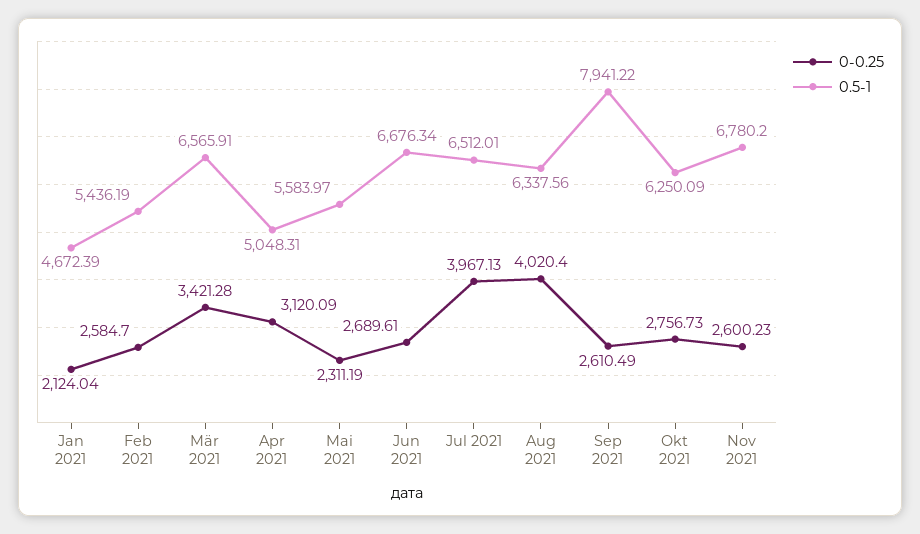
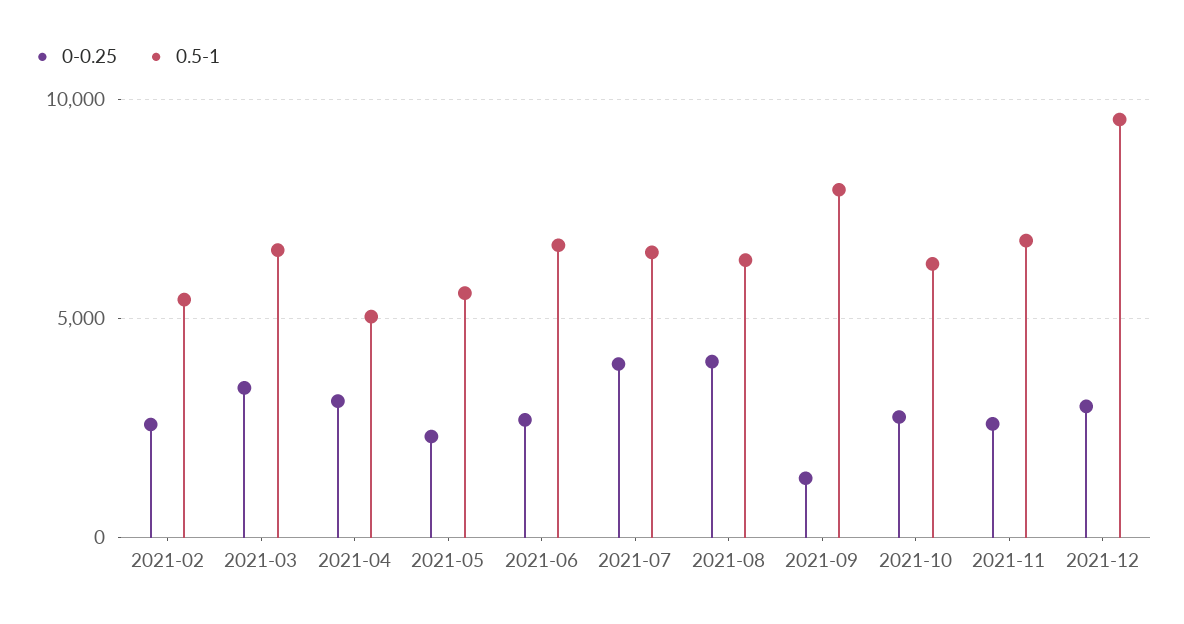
0-0.25, Jan 2021: 2124.04 -> none
0.5-1, Jan 2021: 4672.39 -> none
0-0.25, Sep 2021: 2610.49 -> 1500
0-0.25, 2021-12: none -> 3000
0.5-1, 2021-12: none -> 9500

